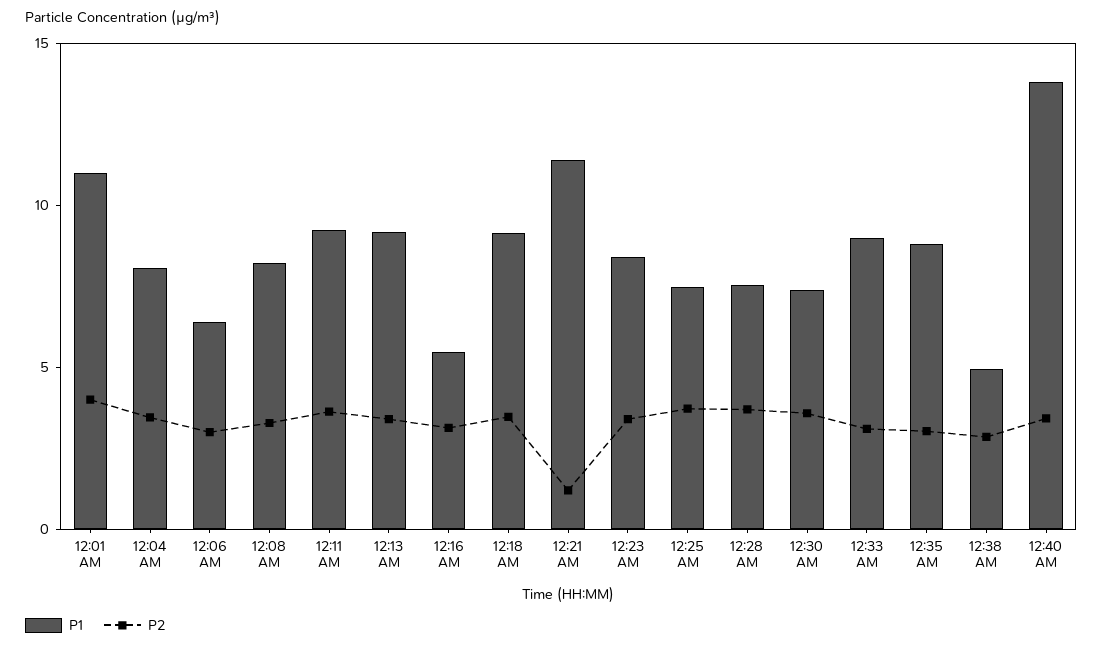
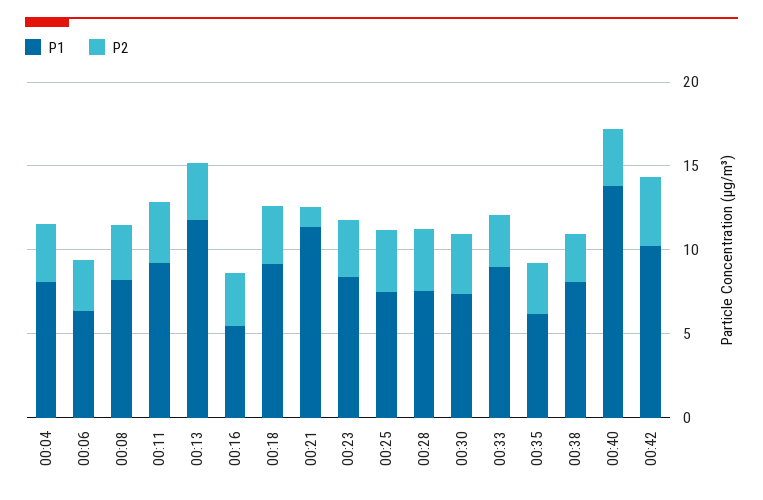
P1, 12:01 AM: 11 -> none
P2, 12:01 AM: 4 -> none
P1, 12:13 AM: 9 -> 12
P1, 12:35 AM: 9 -> 6
P1, 12:38 AM: 5 -> 8
P1, 00:42: none -> 10
P2, 00:42: none -> 4

